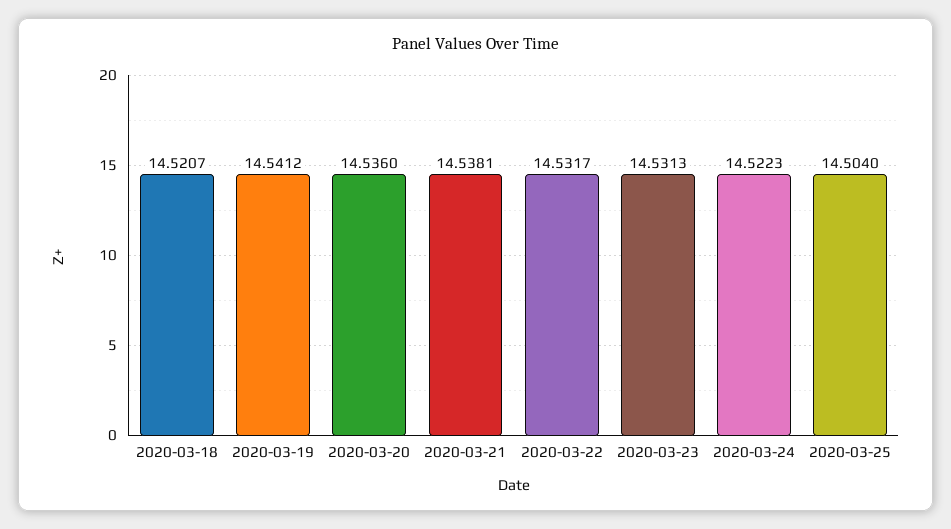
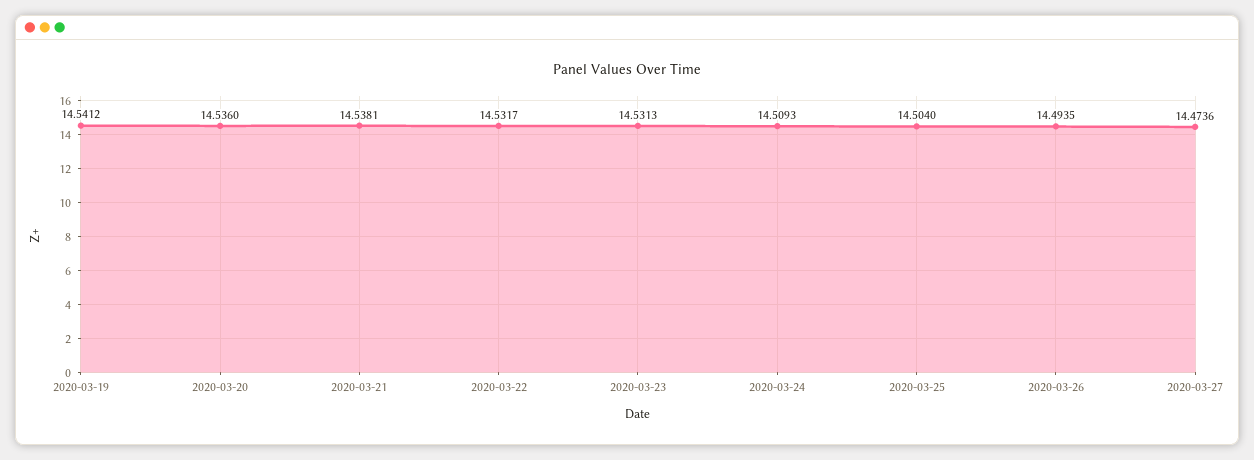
2020-03-18: 14.5207 -> none
2020-03-24: 14.5223 -> 14.5093
2020-03-26: none -> 14.4935
2020-03-27: none -> 14.4736

